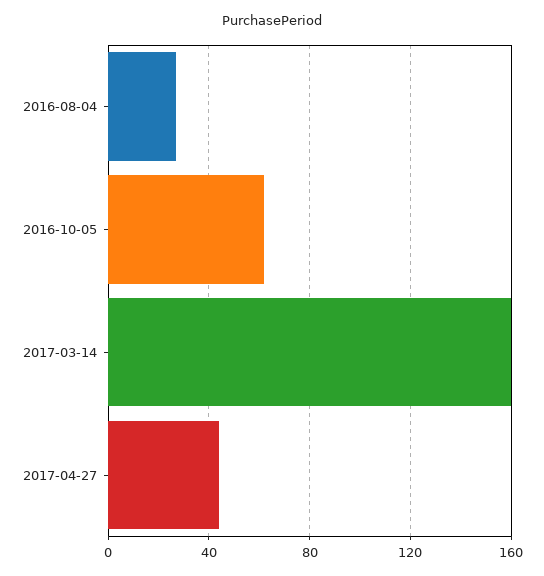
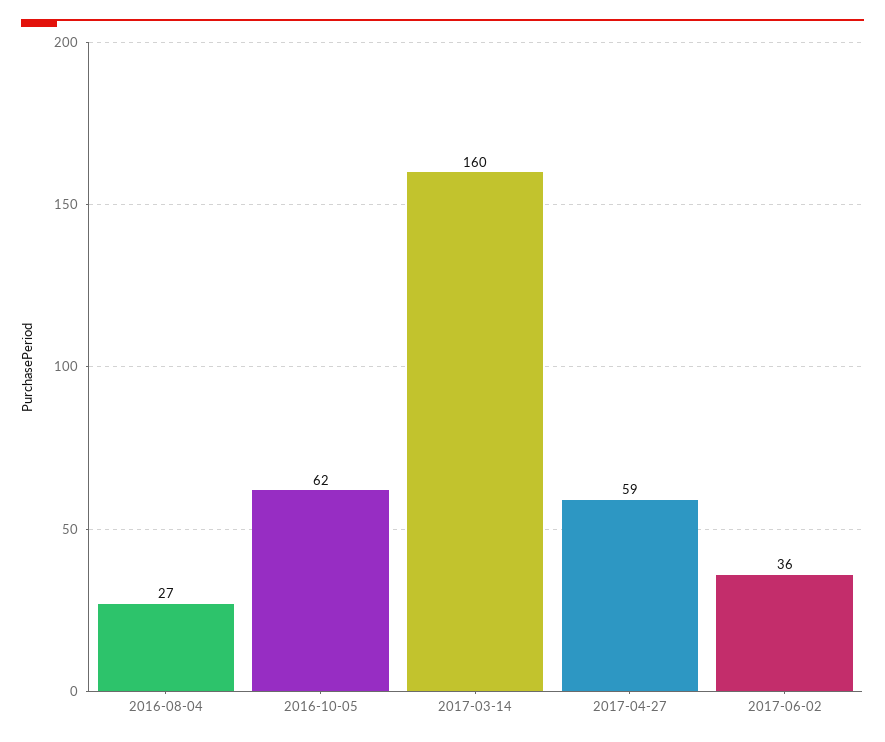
2017-04-27: 45 -> 59
2017-06-02: none -> 36

